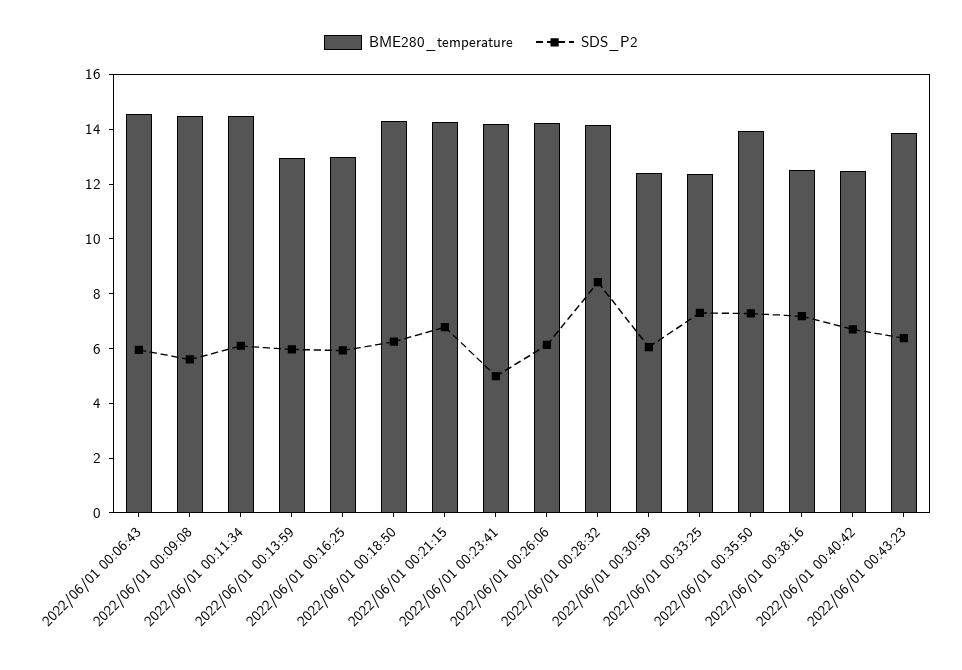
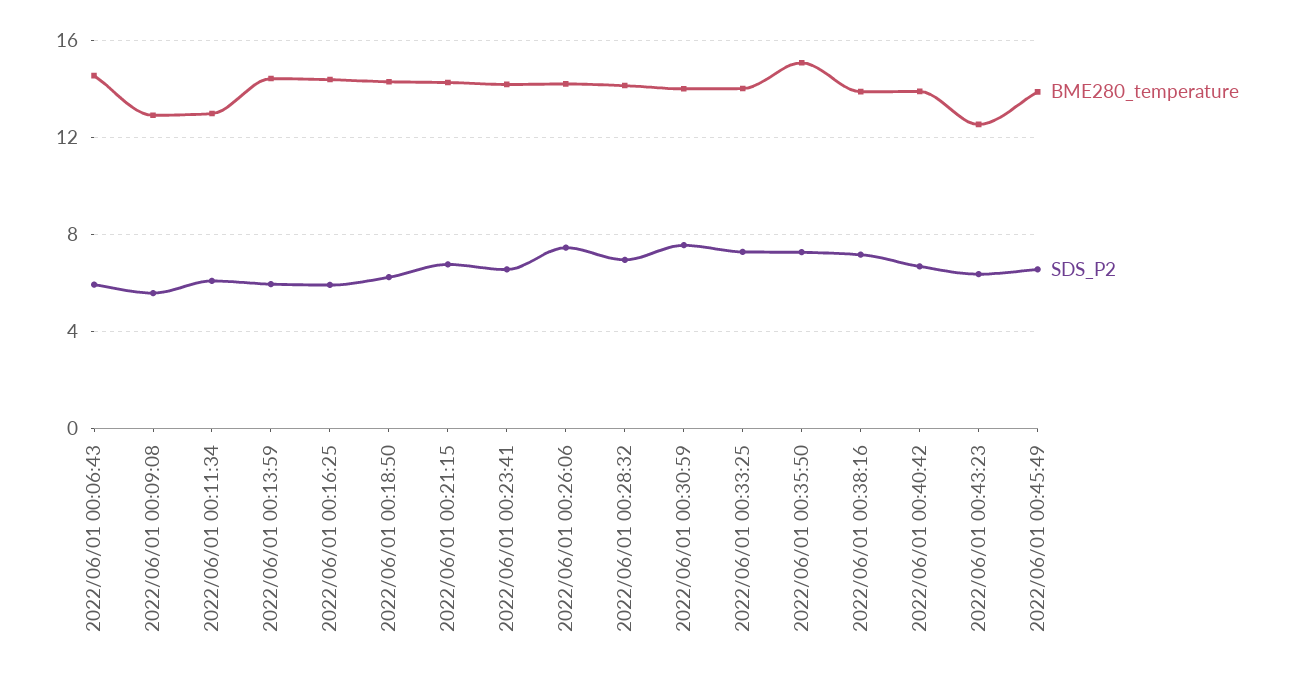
BME280_temperature, 2022/06/01 00:09:08: 14.5 -> 13
BME280_temperature, 2022/06/01 00:11:34: 14.5 -> 13
BME280_temperature, 2022/06/01 00:13:59: 13 -> 14.5
BME280_temperature, 2022/06/01 00:16:25: 13 -> 14.5
SDS_P2, 2022/06/01 00:23:41: 5 -> 6.5
SDS_P2, 2022/06/01 00:26:06: 6 -> 7.5
SDS_P2, 2022/06/01 00:28:32: 8.5 -> 7
BME280_temperature, 2022/06/01 00:30:59: 12.5 -> 14
SDS_P2, 2022/06/01 00:30:59: 6 -> 7.5
BME280_temperature, 2022/06/01 00:33:25: 12.5 -> 14
BME280_temperature, 2022/06/01 00:35:50: 14 -> 15
BME280_temperature, 2022/06/01 00:38:16: 12.5 -> 14
BME280_temperature, 2022/06/01 00:40:42: 12.5 -> 14
BME280_temperature, 2022/06/01 00:43:23: 14 -> 12.5
BME280_temperature, 2022/06/01 00:45:49: none -> 14
SDS_P2, 2022/06/01 00:45:49: none -> 6.5

